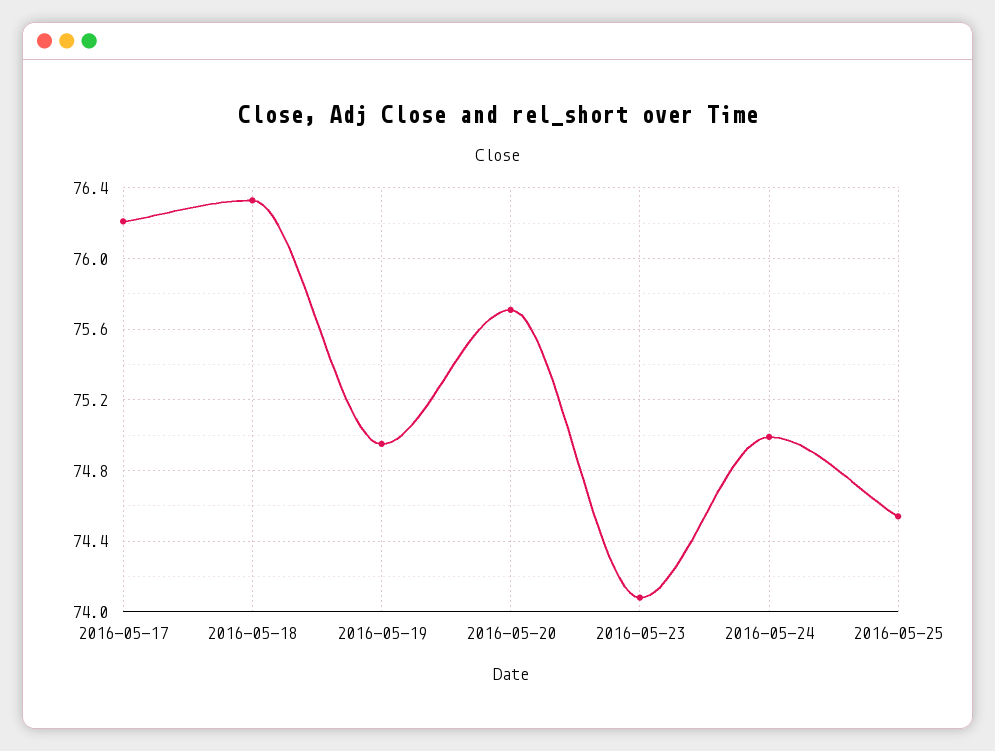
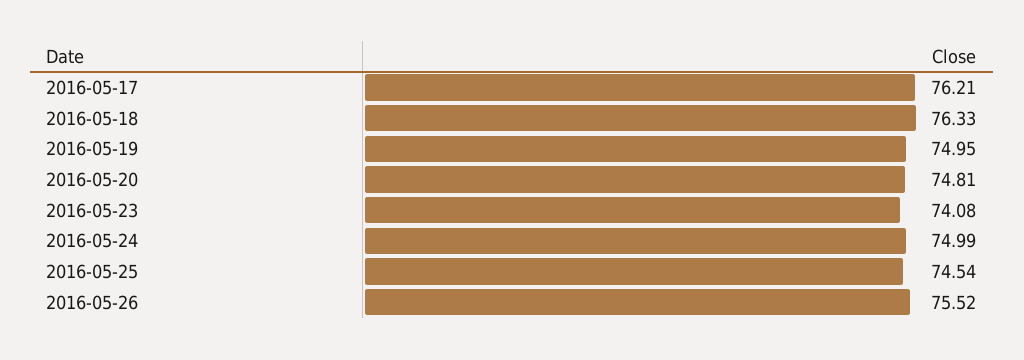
2016-05-20: 75.7 -> 74.81
2016-05-26: none -> 75.52

